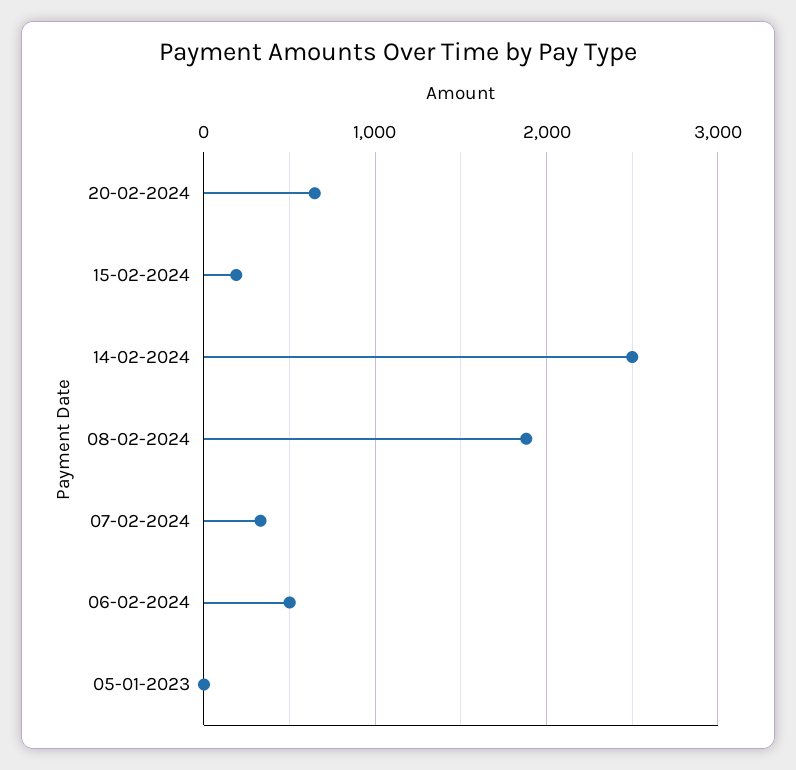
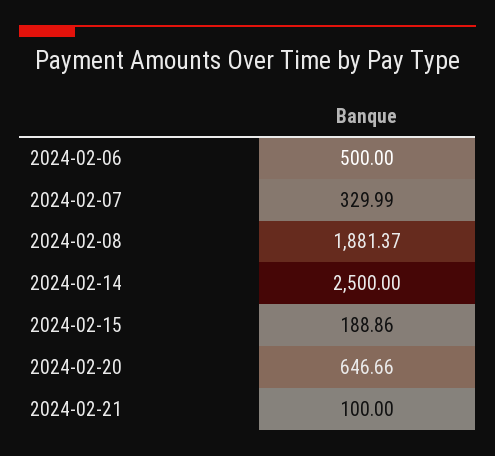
05-01-2023: 0 -> none
2024-02-21: none -> 100

